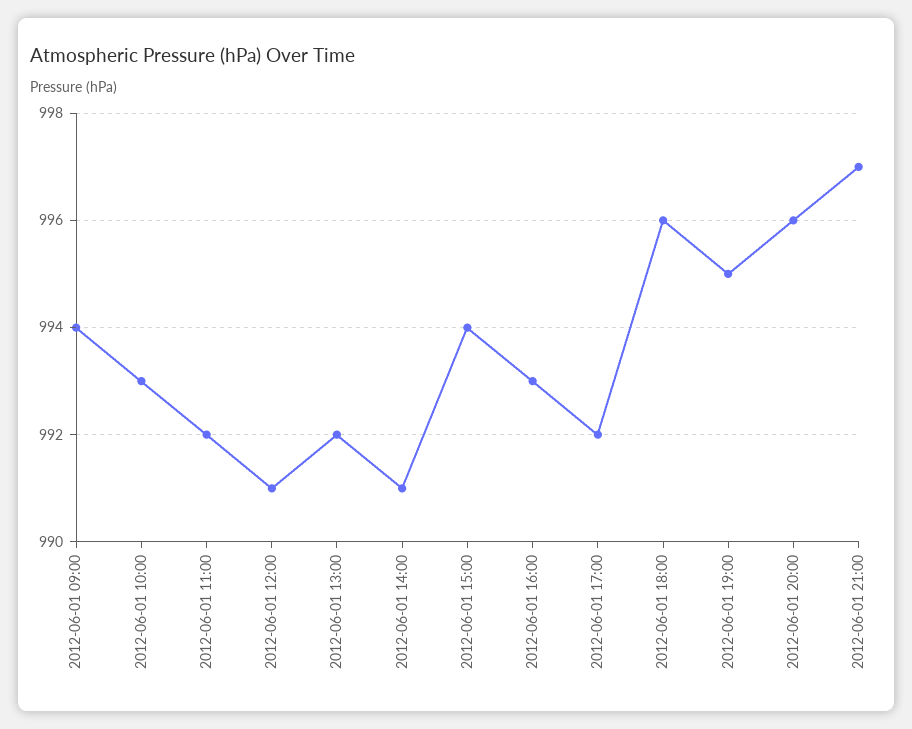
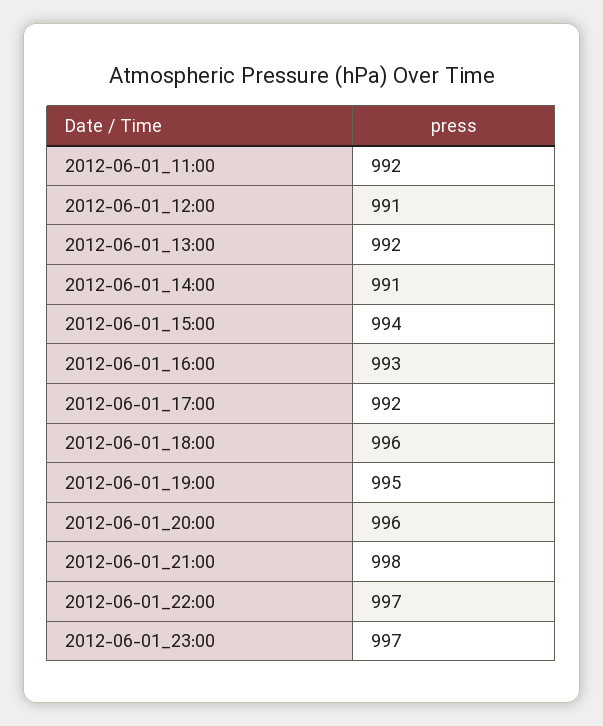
2012-06-01 09:00: 994 -> none
2012-06-01 10:00: 993 -> none
2012-06-01 21:00: 997 -> 998
2012-06-01_22:00: none -> 997
2012-06-01_23:00: none -> 997

